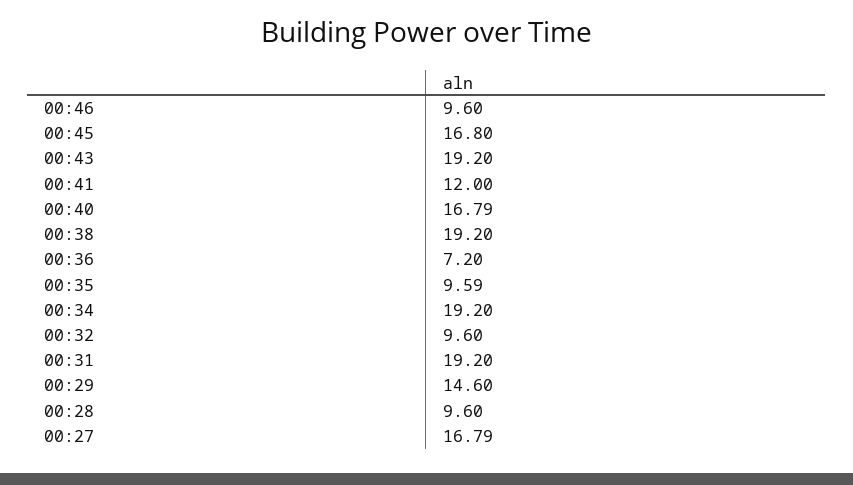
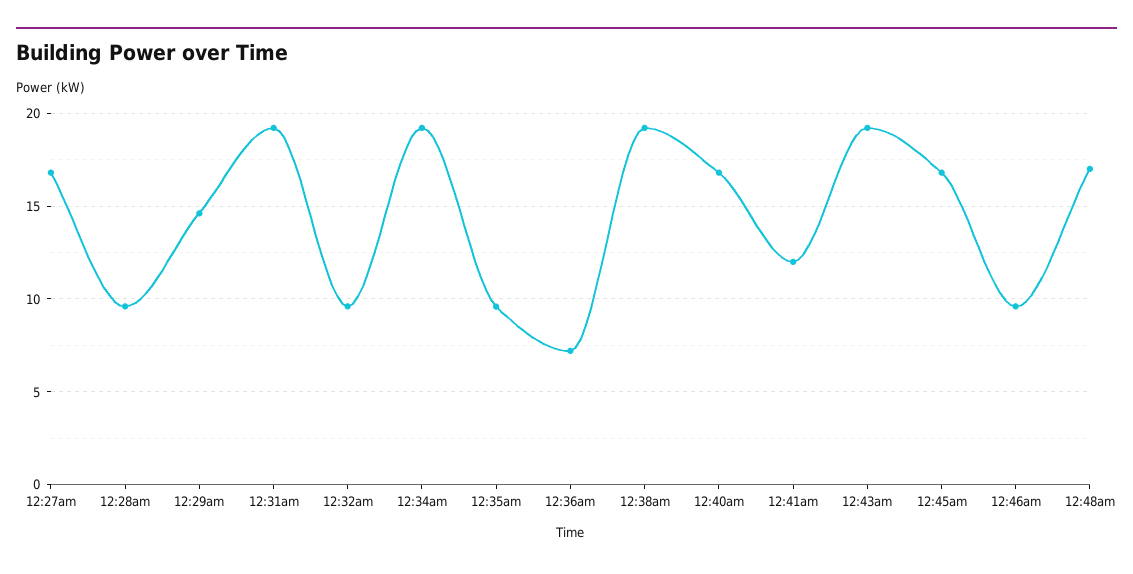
12:48am: none -> 17

